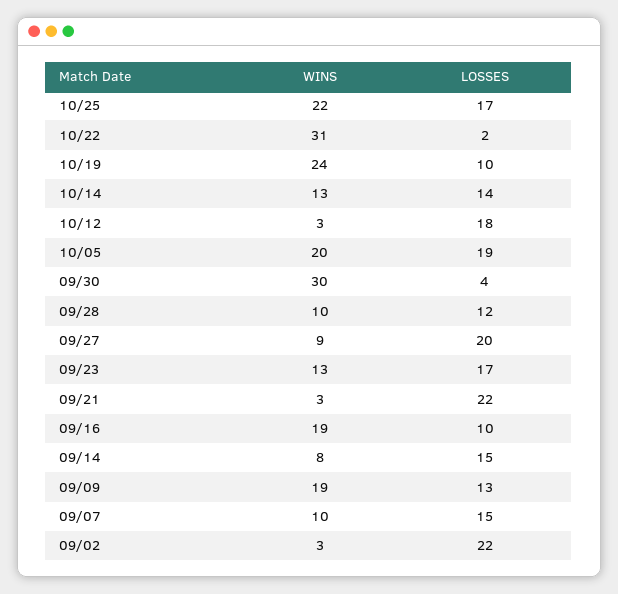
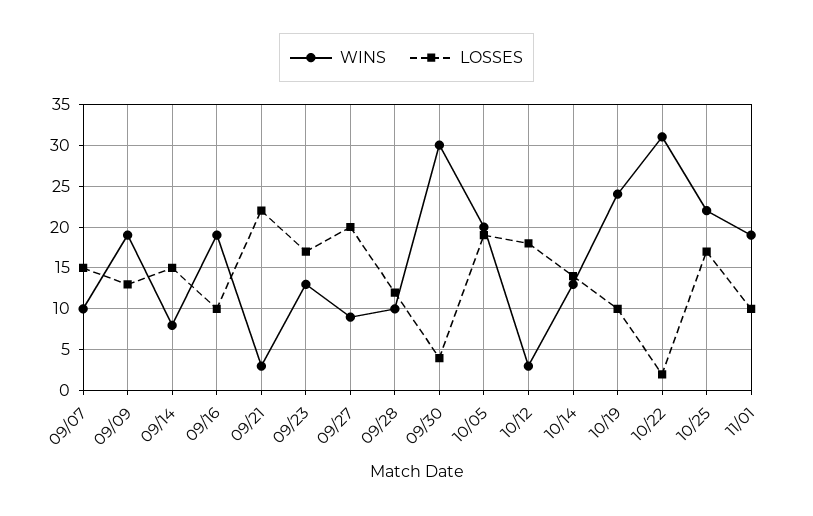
WINS, 09/02: 3 -> none
LOSSES, 09/02: 22 -> none
WINS, 11/01: none -> 19
LOSSES, 11/01: none -> 10

